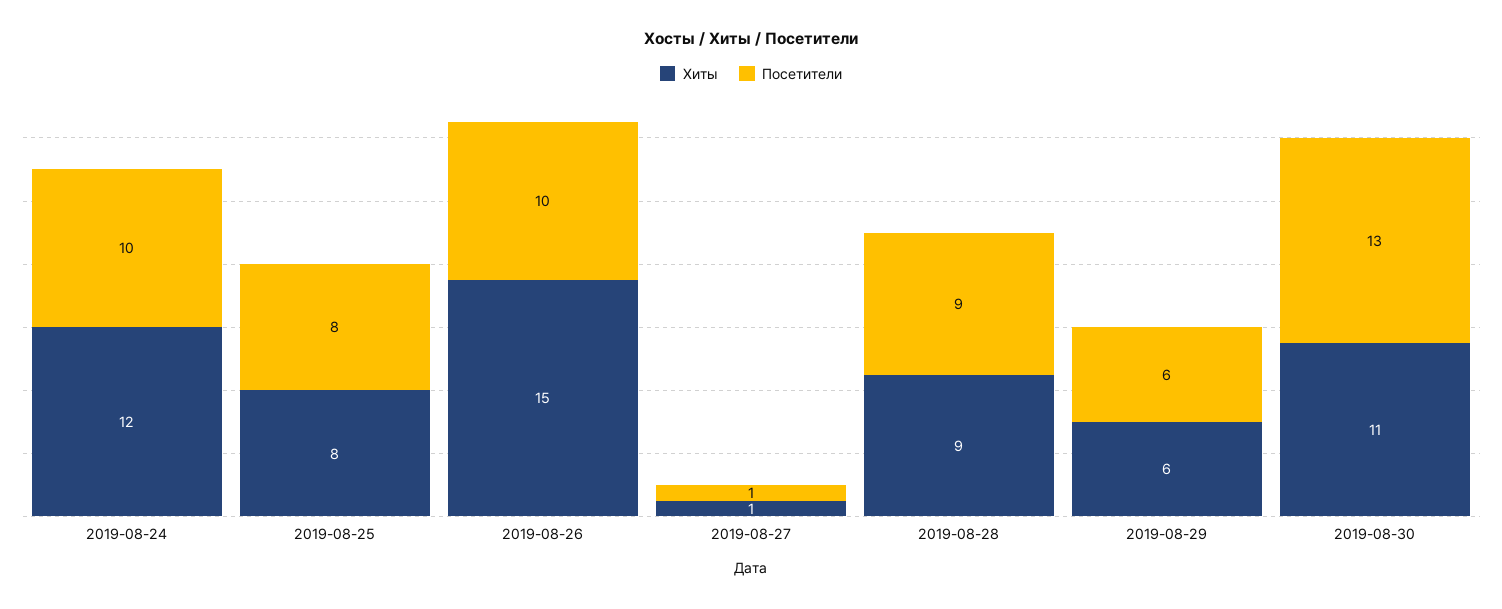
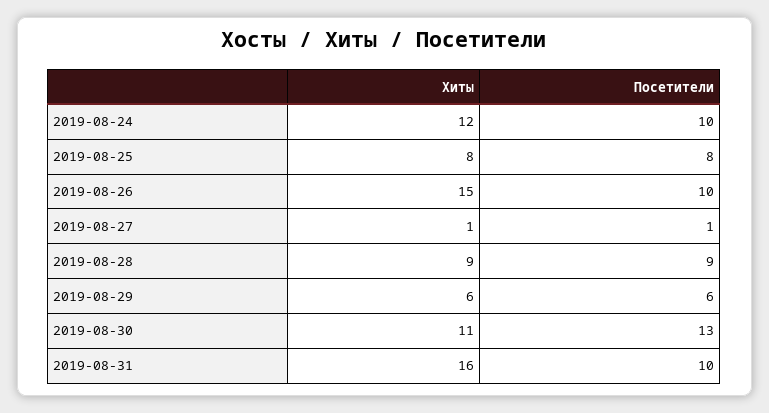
Хиты, 2019-08-31: none -> 16
Посетители, 2019-08-31: none -> 10

